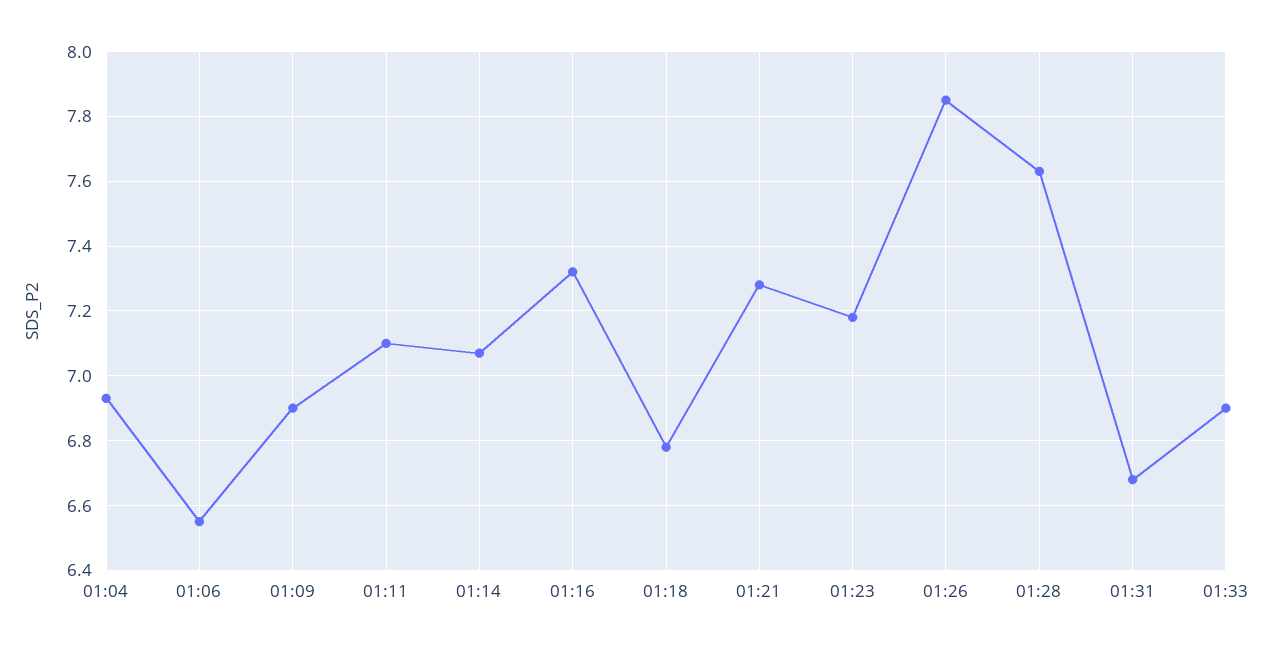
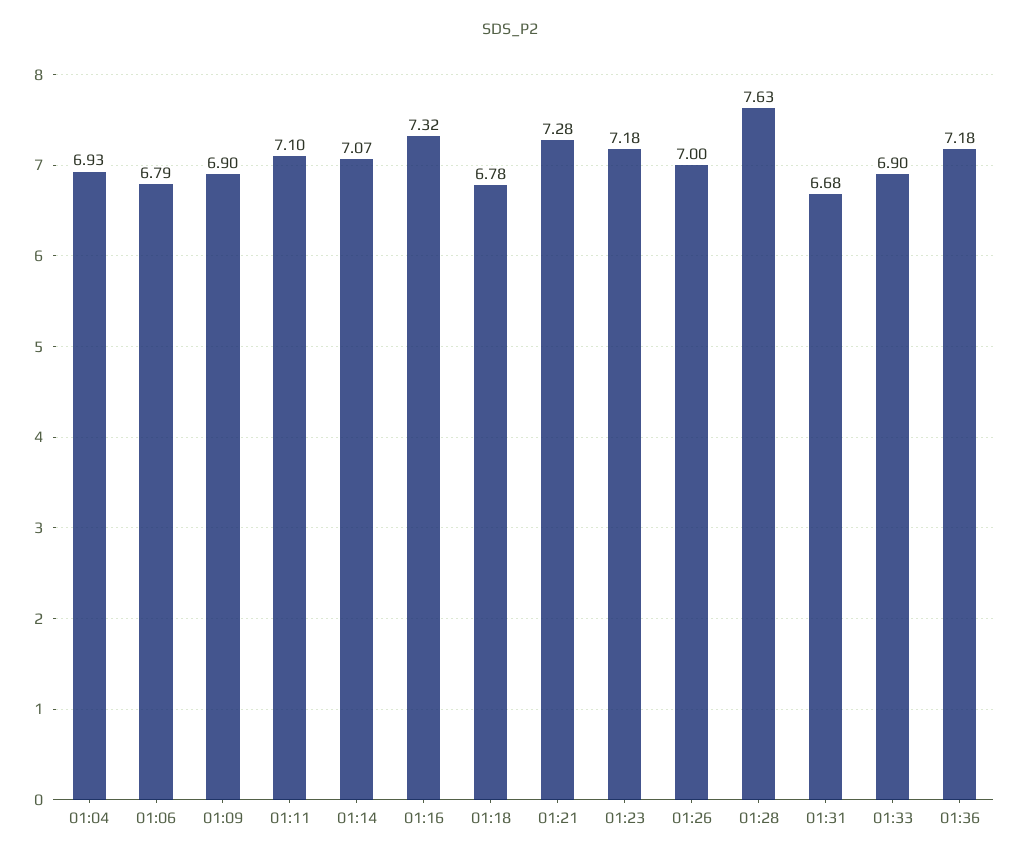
01:06: 6.55 -> 6.79
01:26: 7.85 -> 7
01:36: none -> 7.18

